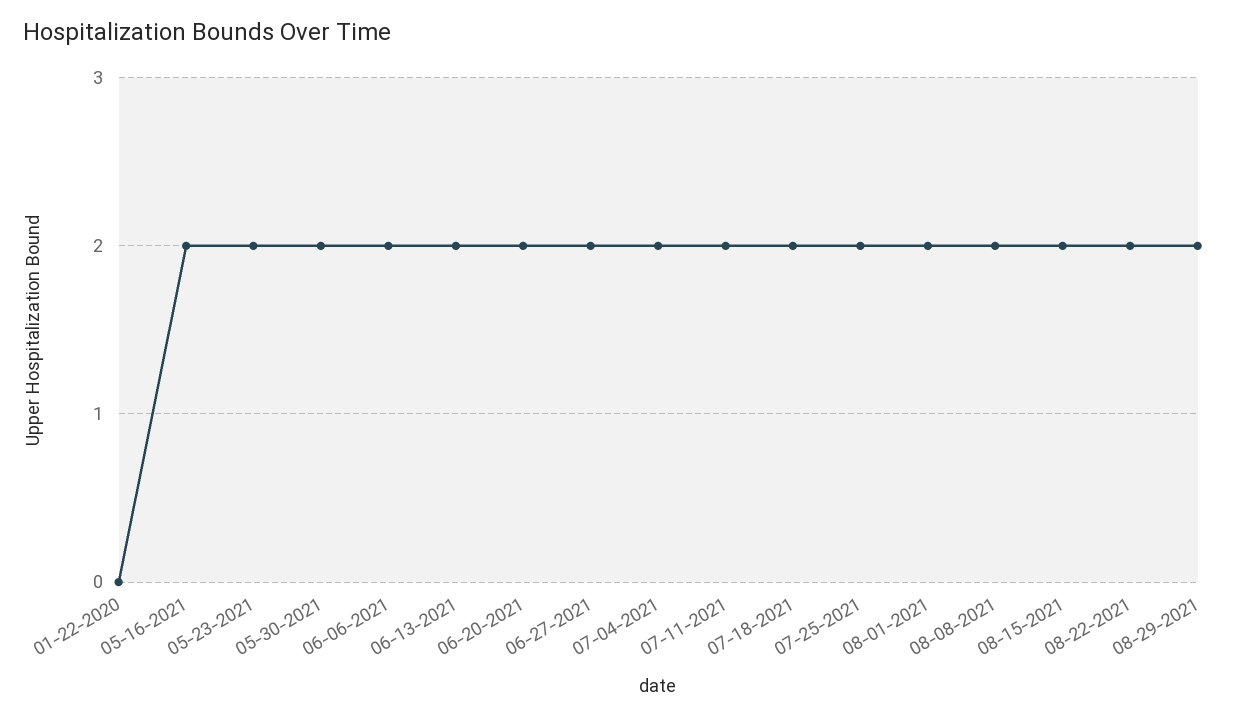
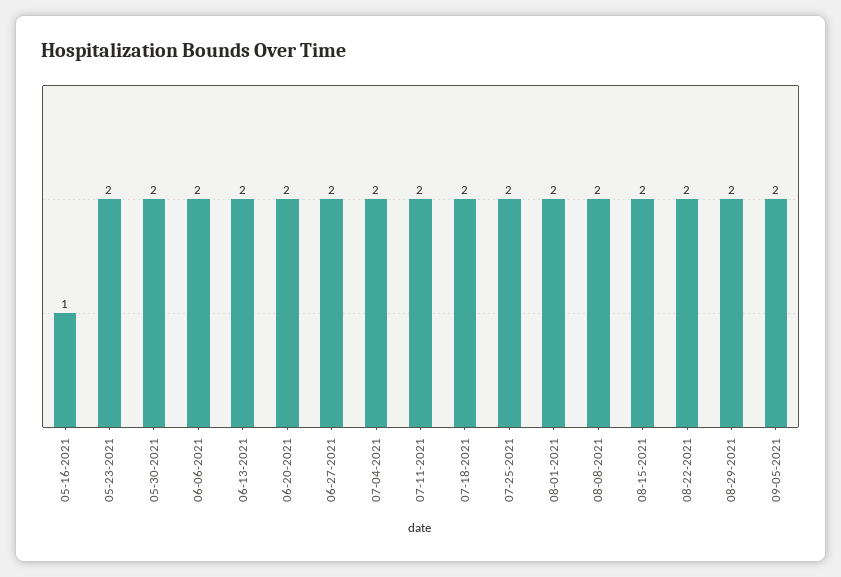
01-22-2020: 0 -> none
05-16-2021: 2 -> 1
09-05-2021: none -> 2

